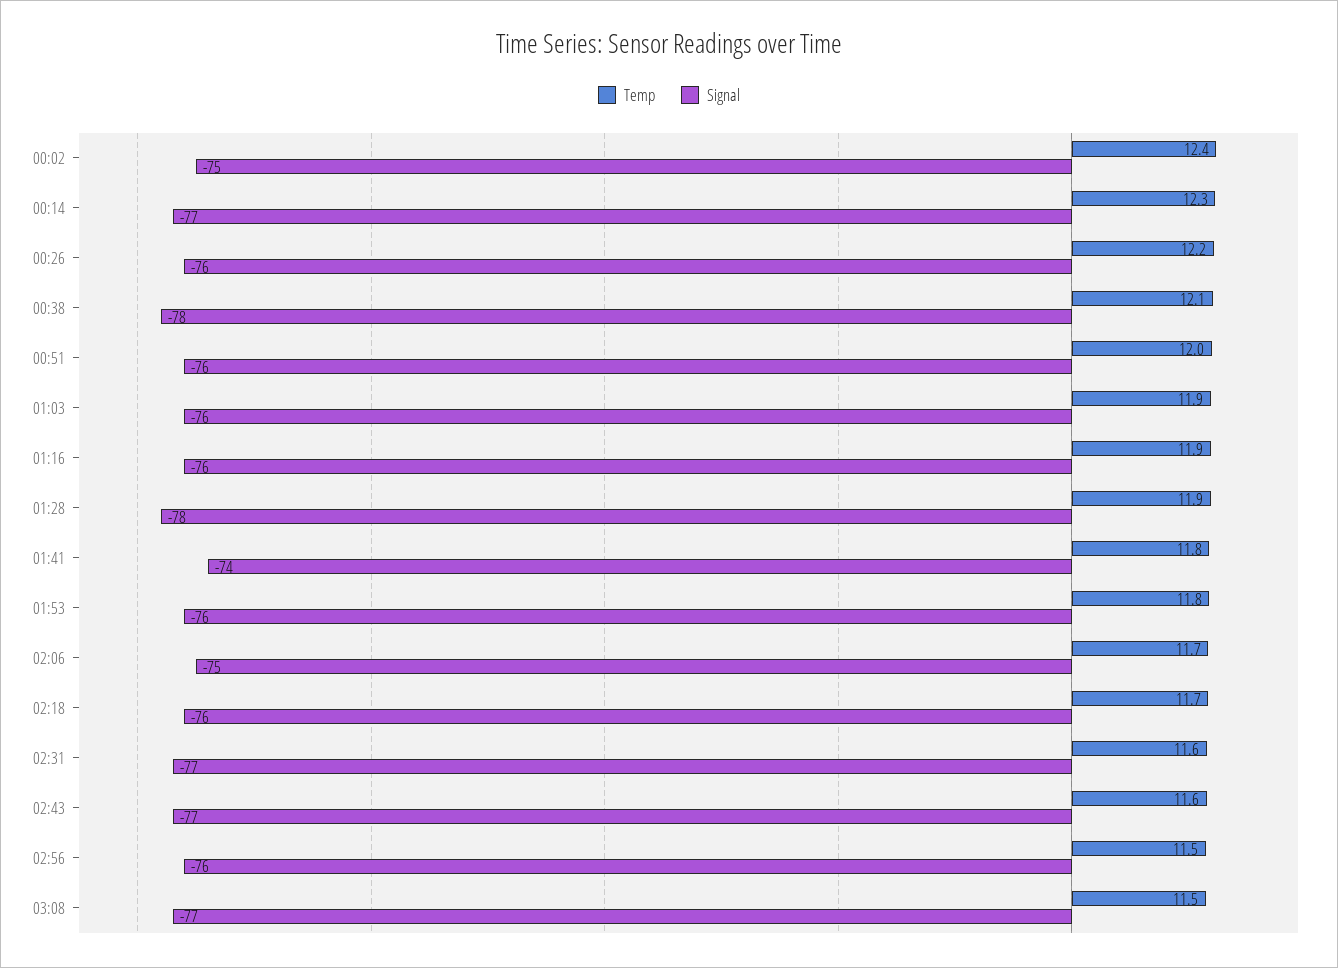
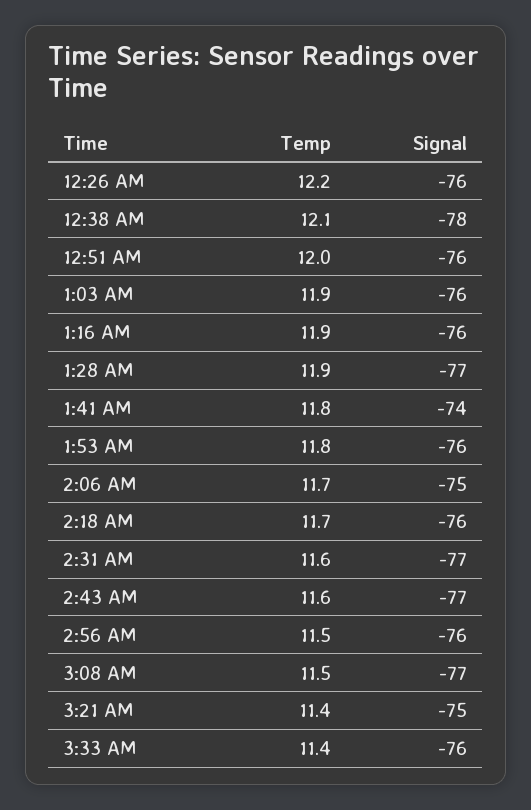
Temp, 00:02: 12.4 -> none
Signal, 00:02: -75 -> none
Temp, 00:14: 12.3 -> none
Signal, 00:14: -77 -> none
Signal, 01:28: -78 -> -77
Temp, 3:21 AM: none -> 11.4
Signal, 3:21 AM: none -> -75
Temp, 3:33 AM: none -> 11.4
Signal, 3:33 AM: none -> -76

